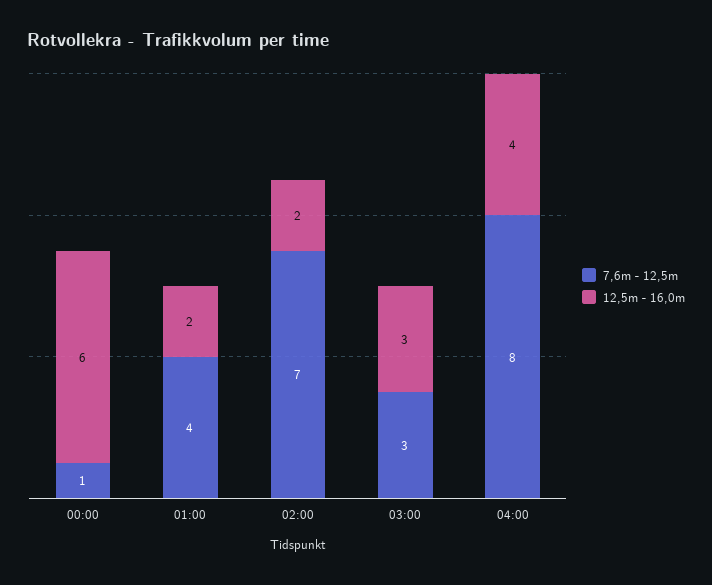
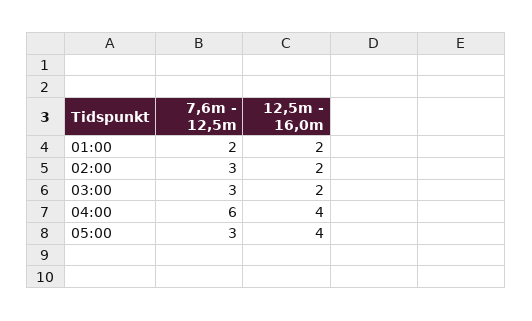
7,6m - 12,5m, 00:00: 1 -> none
12,5m - 16,0m, 00:00: 6 -> none
7,6m - 12,5m, 01:00: 4 -> 2
7,6m - 12,5m, 02:00: 7 -> 3
12,5m - 16,0m, 03:00: 3 -> 2
7,6m - 12,5m, 04:00: 8 -> 6
7,6m - 12,5m, 05:00: none -> 3
12,5m - 16,0m, 05:00: none -> 4

